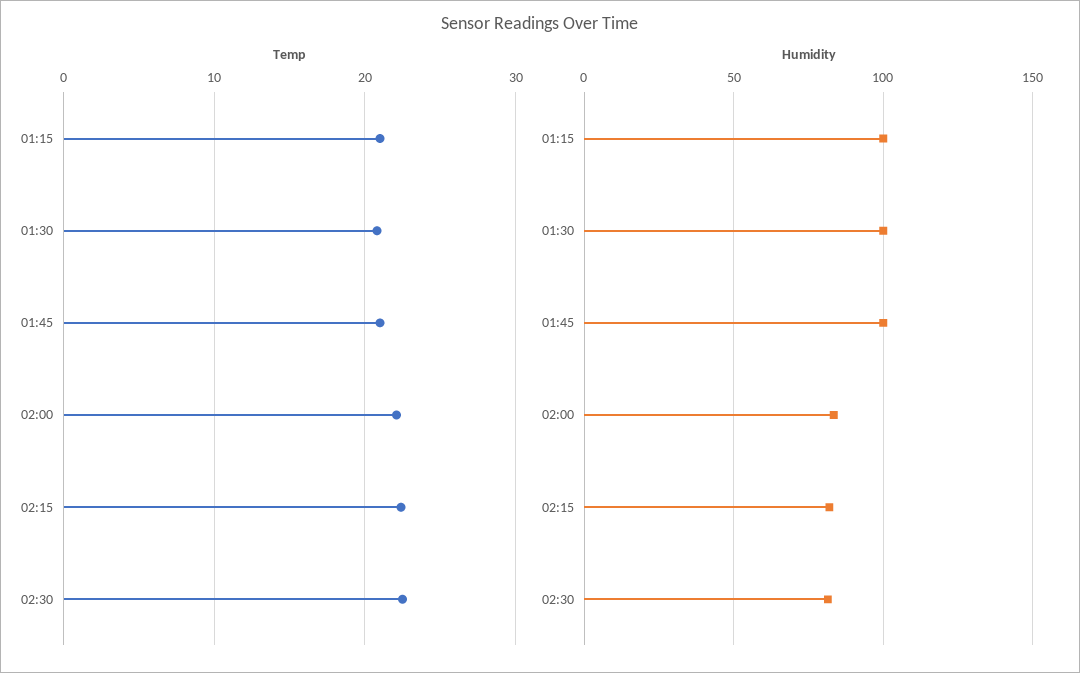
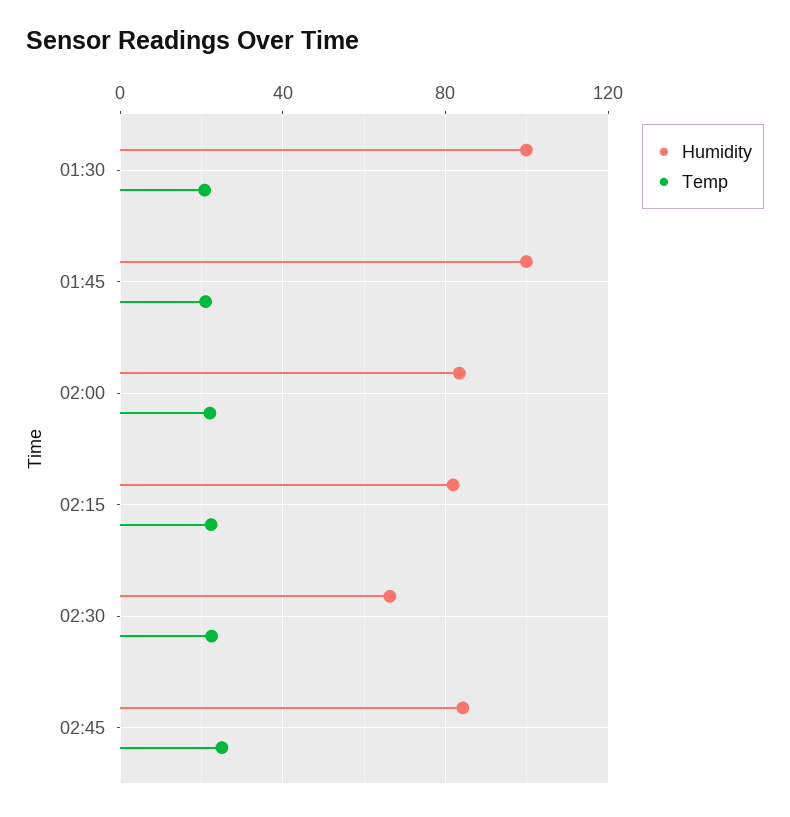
Temp, 01:15: 21 -> none
Humidity, 01:15: 100 -> none
Humidity, 02:30: 80 -> 65
Humidity, 02:45: none -> 85
Temp, 02:45: none -> 25

